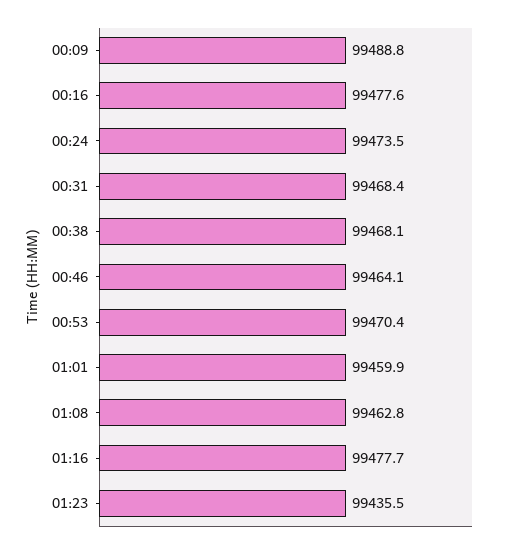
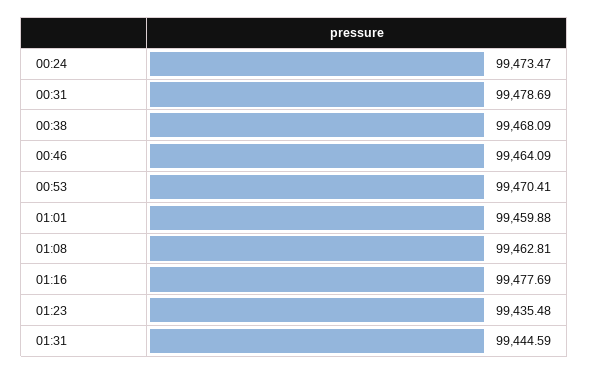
00:09: 99488.8 -> none
00:16: 99477.6 -> none
00:31: 99468.4 -> 99478.69
01:31: none -> 99444.59

